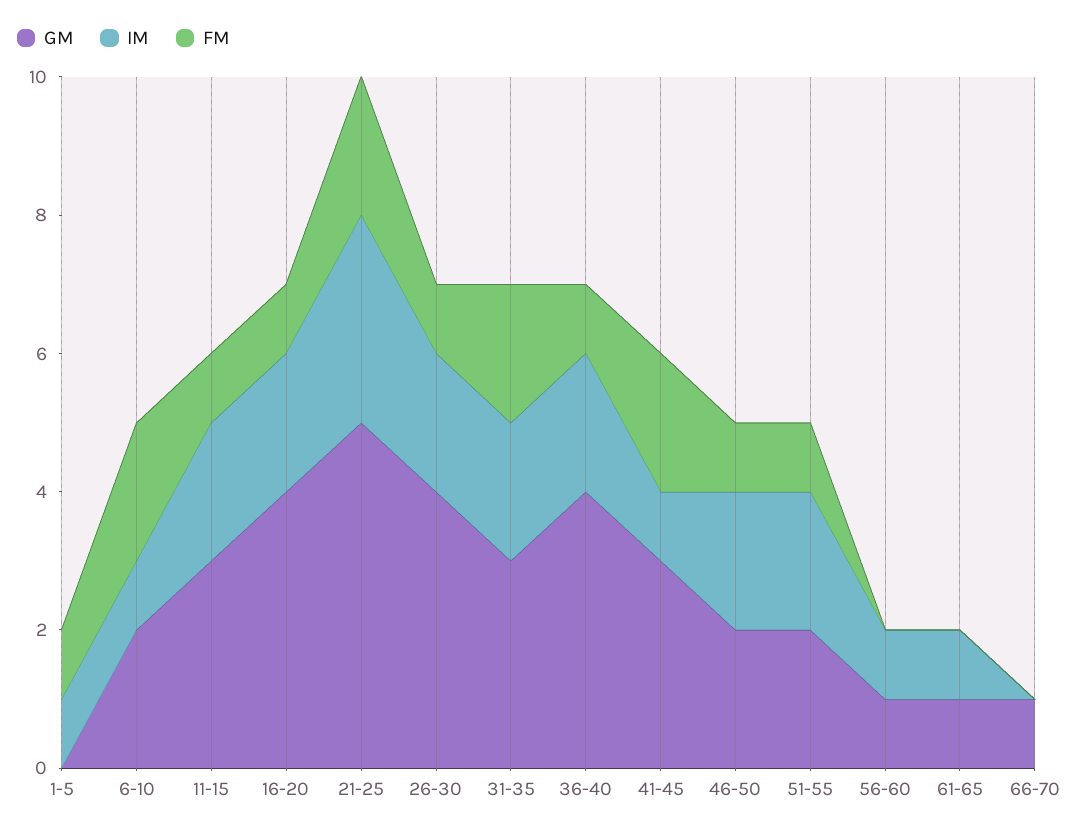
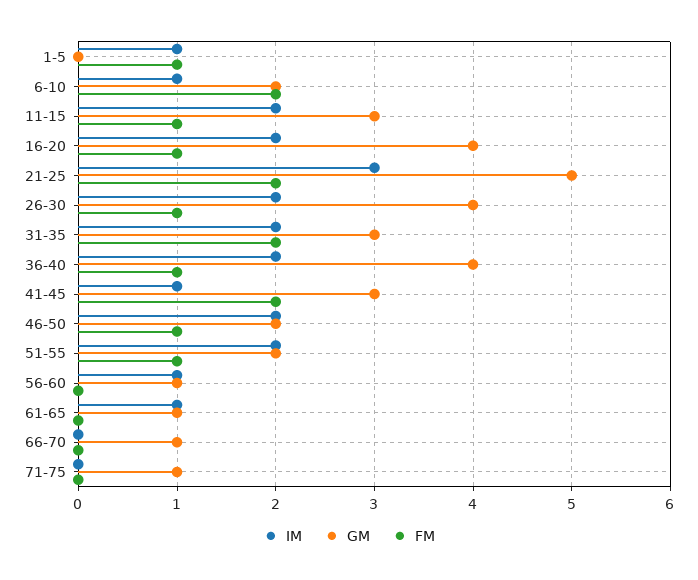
IM, 71-75: none -> 0
GM, 71-75: none -> 1
FM, 71-75: none -> 0

